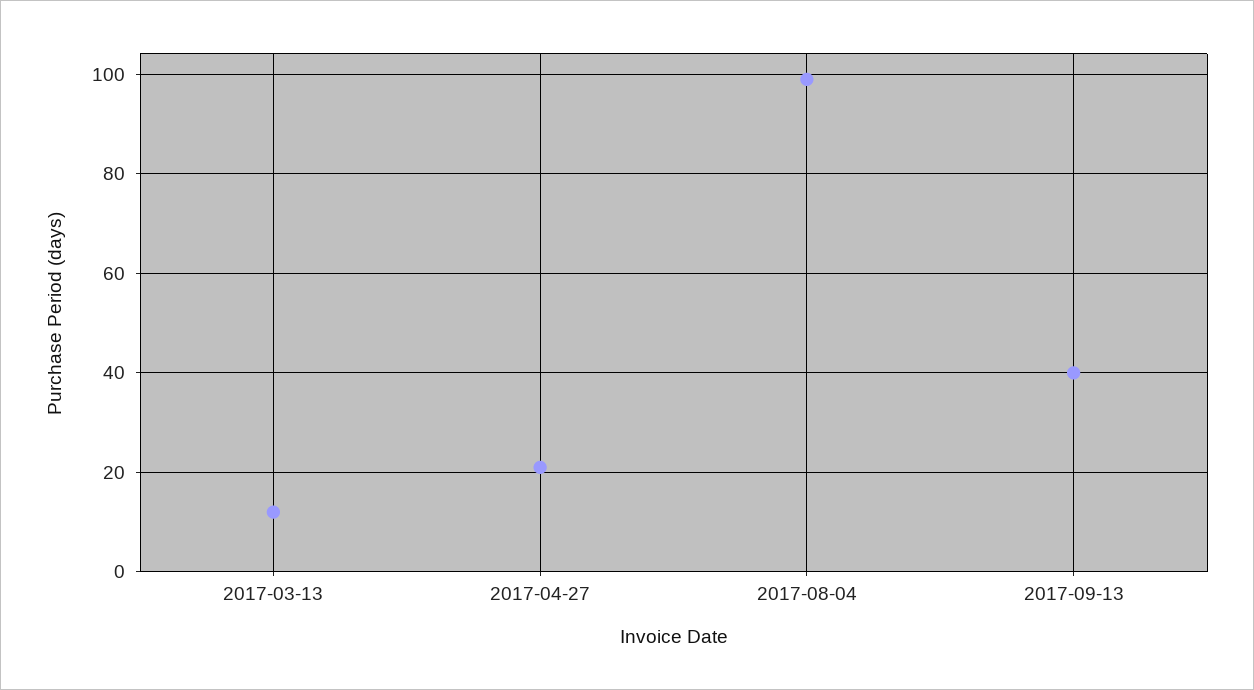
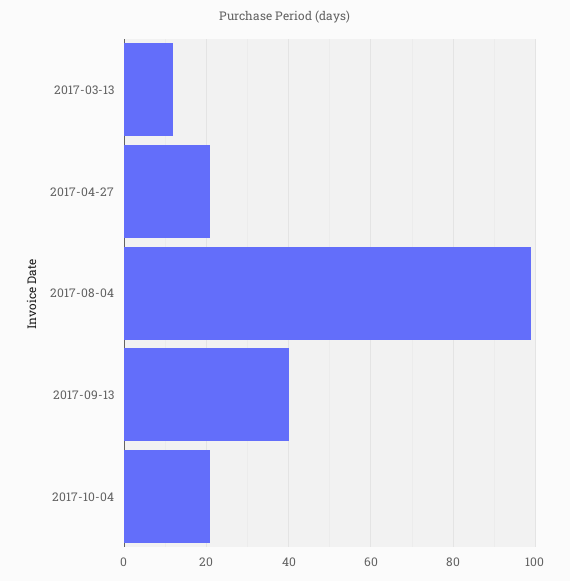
2017-10-04: none -> 20

